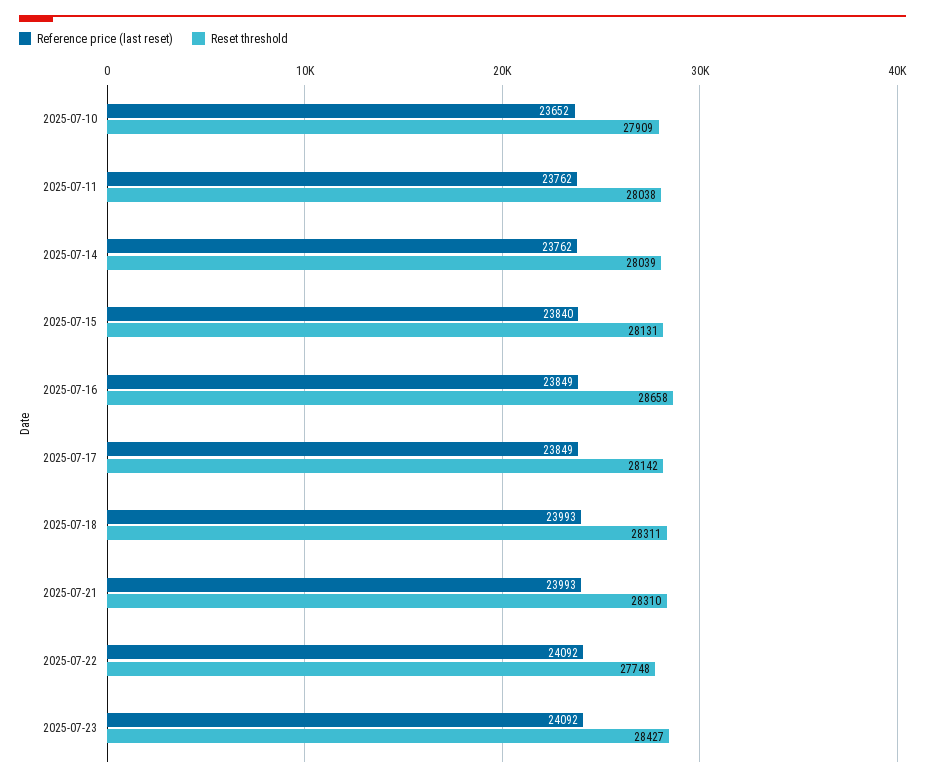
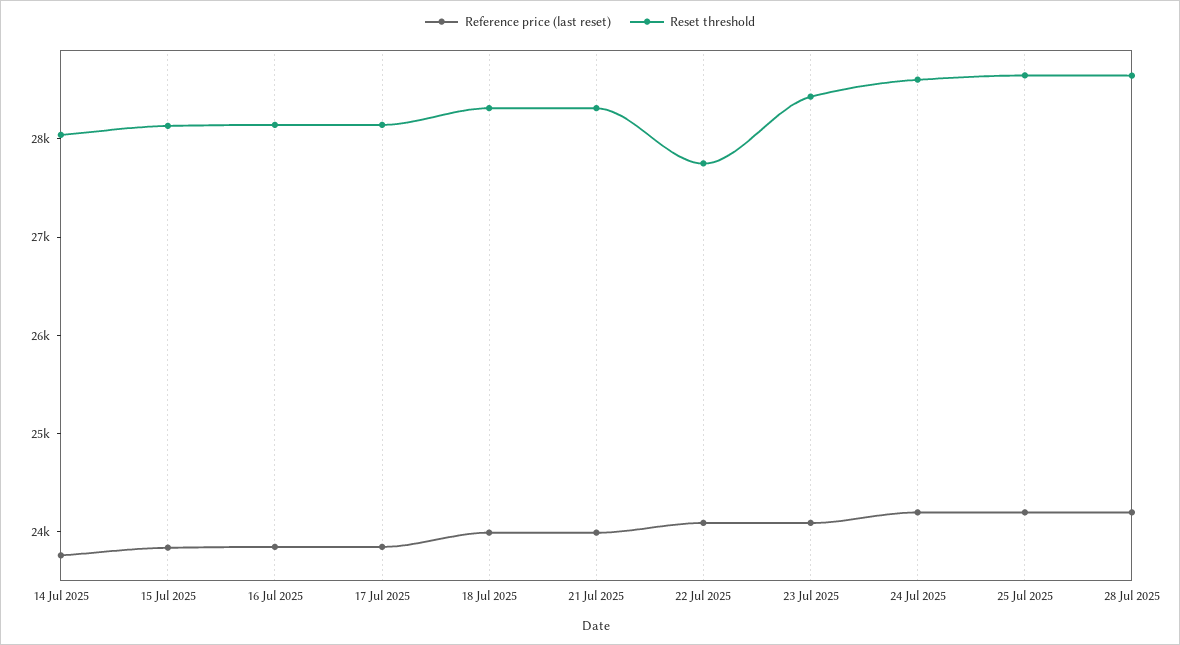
Reference price (last reset), 2025-07-10: 23652 -> none
Reset threshold, 2025-07-10: 27909 -> none
Reference price (last reset), 2025-07-11: 23762 -> none
Reset threshold, 2025-07-11: 28038 -> none
Reset threshold, 2025-07-16: 28658 -> 28200
Reference price (last reset), 24 Jul 2025: none -> 24200
Reset threshold, 24 Jul 2025: none -> 28600
Reference price (last reset), 25 Jul 2025: none -> 24200
Reset threshold, 25 Jul 2025: none -> 28600
Reference price (last reset), 28 Jul 2025: none -> 24200
Reset threshold, 28 Jul 2025: none -> 28600

